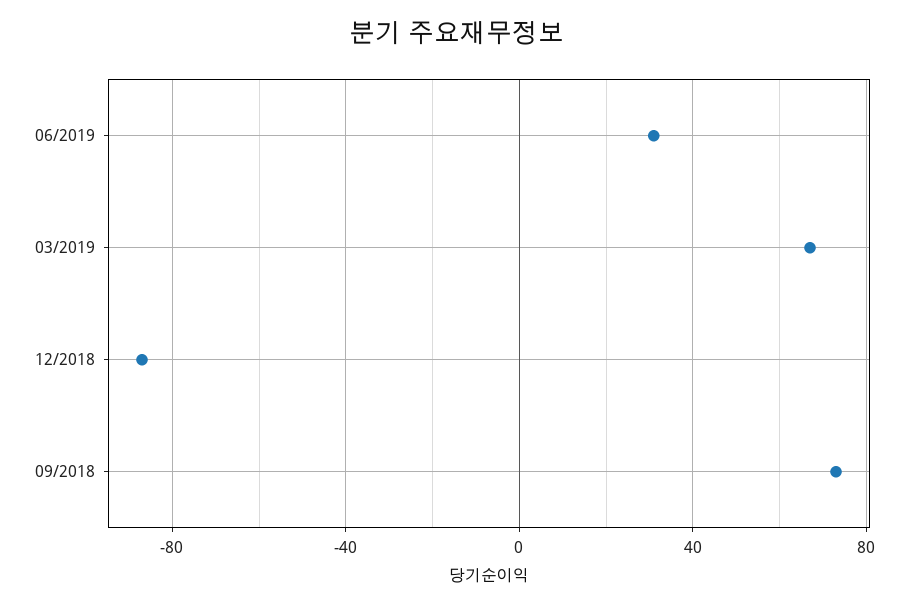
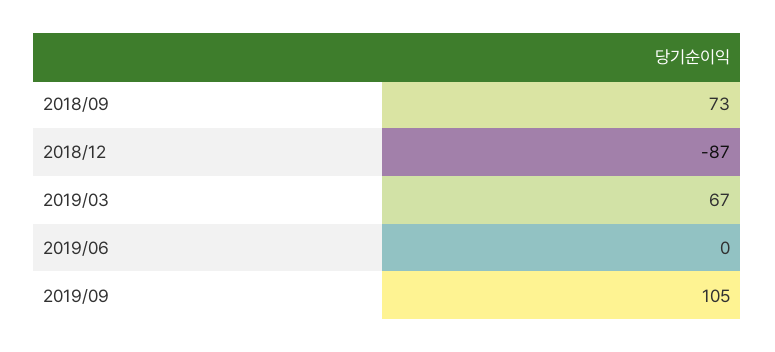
06/2019: 30 -> 0
2019/09: none -> 105

